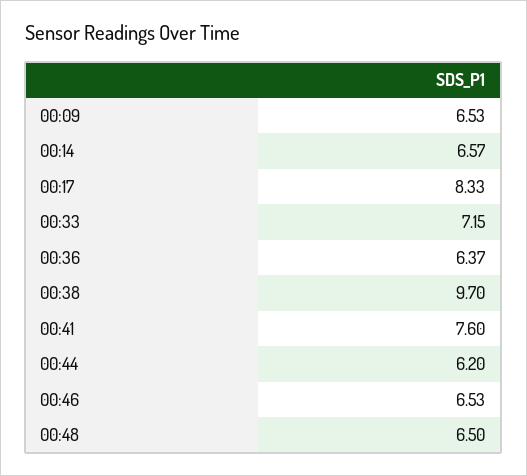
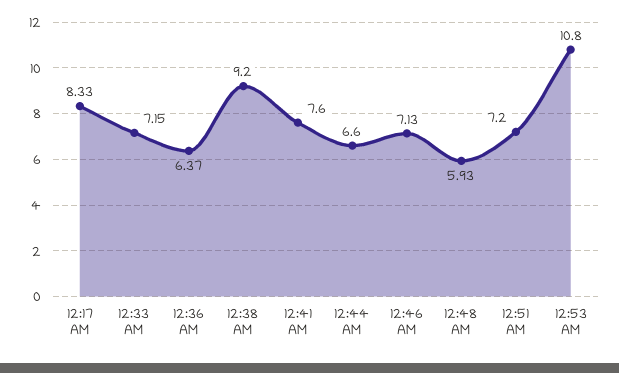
00:09: 6.53 -> none
00:14: 6.57 -> none
00:38: 9.7 -> 9.2
00:44: 6.2 -> 6.6
00:46: 6.53 -> 7.13
00:48: 6.5 -> 5.93
12:51 AM: none -> 7.2
12:53 AM: none -> 10.8

